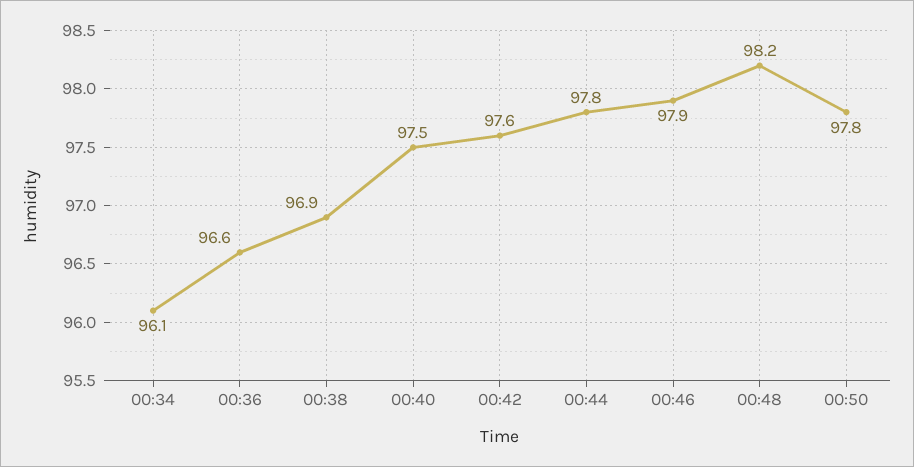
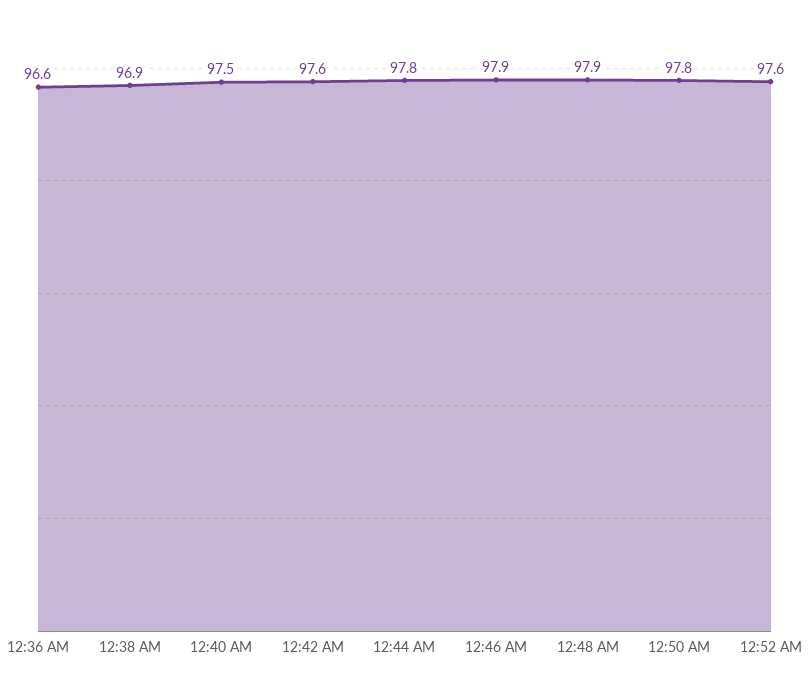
00:34: 96.1 -> none
00:48: 98.2 -> 97.9
12:52 AM: none -> 97.6

